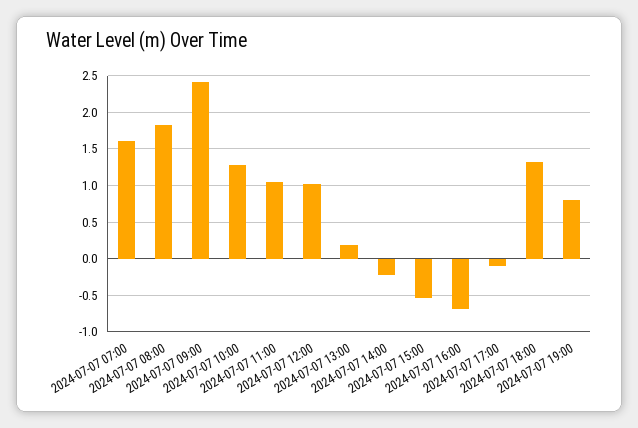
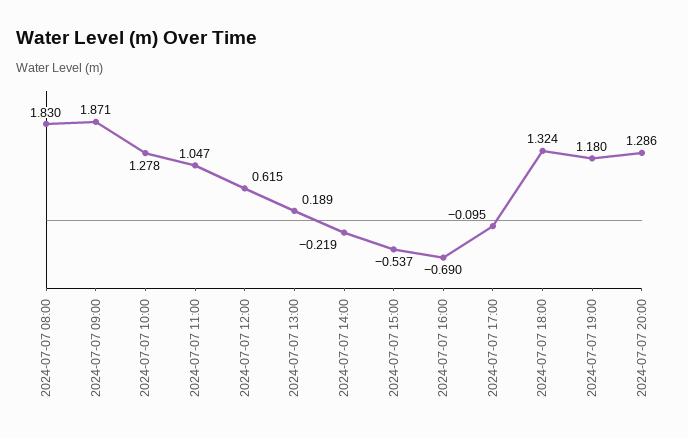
2024-07-07 07:00: 1.6 -> none
2024-07-07 09:00: 2.4 -> 1.871
2024-07-07 12:00: 1 -> 0.615
2024-07-07 19:00: 0.8 -> 1.18
2024-07-07 20:00: none -> 1.286

